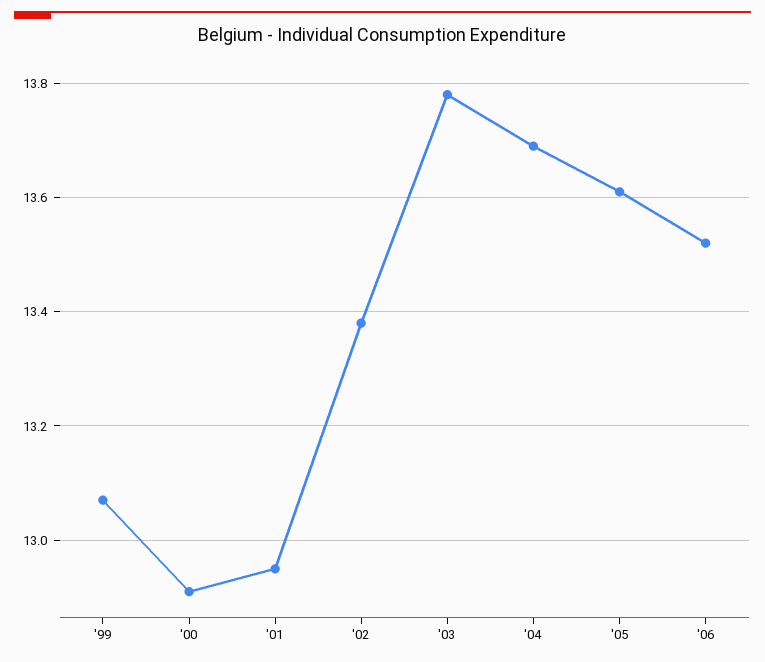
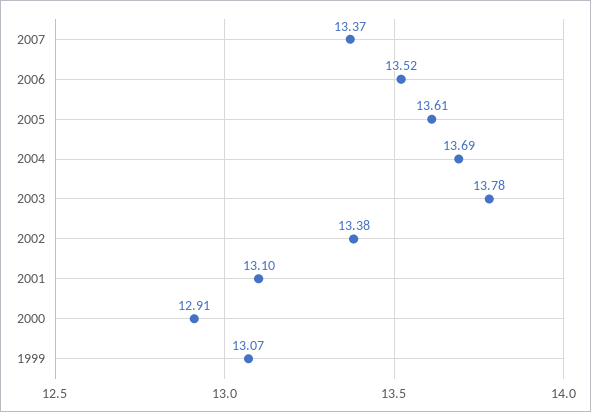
'01: 12.95 -> 13.1
2007: none -> 13.37

